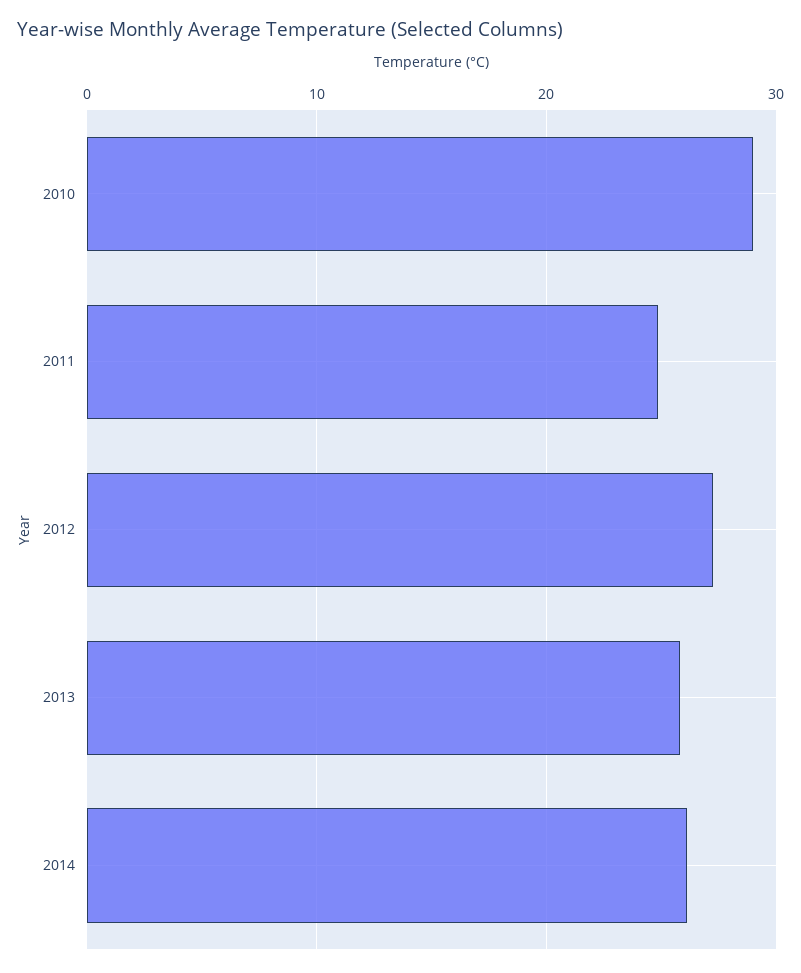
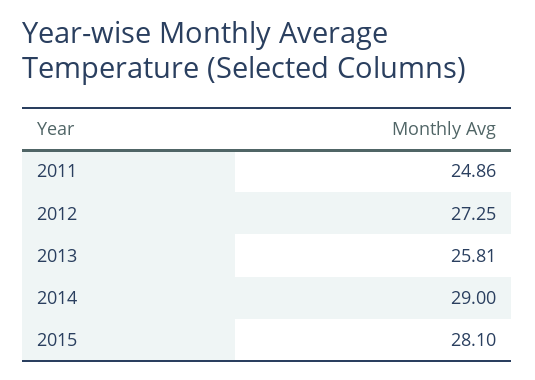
2010: 29 -> none
2014: 26 -> 29
2015: none -> 28.1

